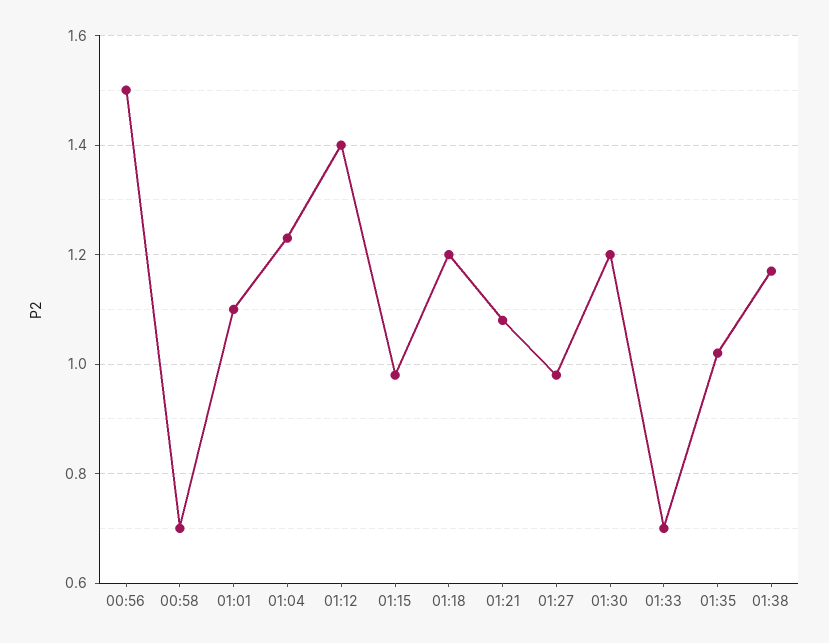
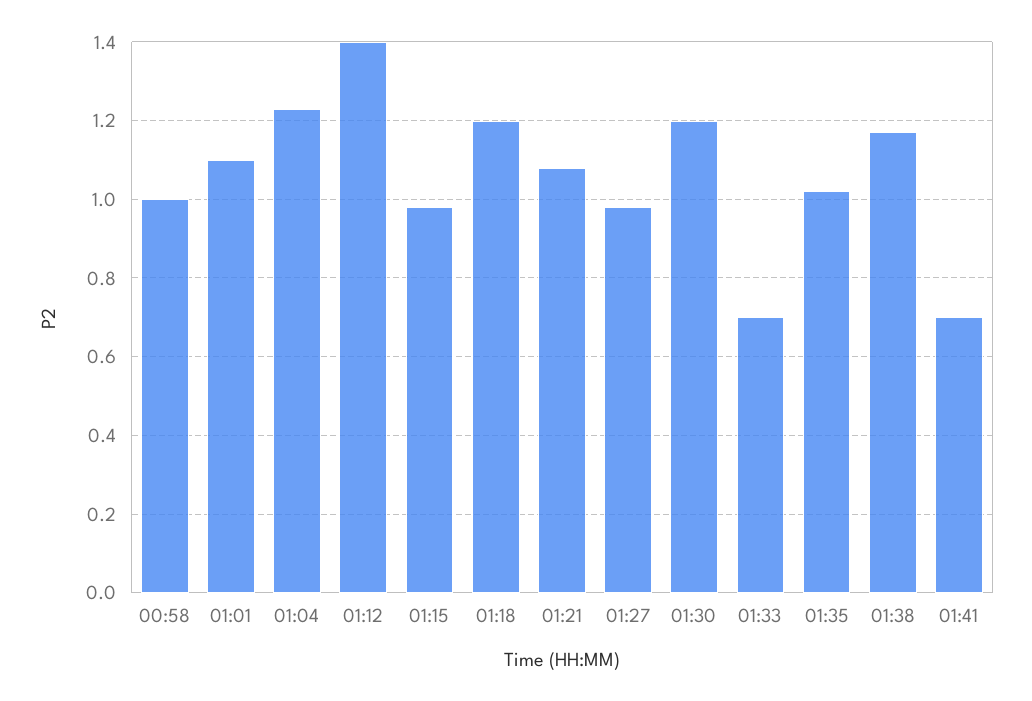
00:56: 1.5 -> none
00:58: 0.7 -> 1
01:41: none -> 0.7

